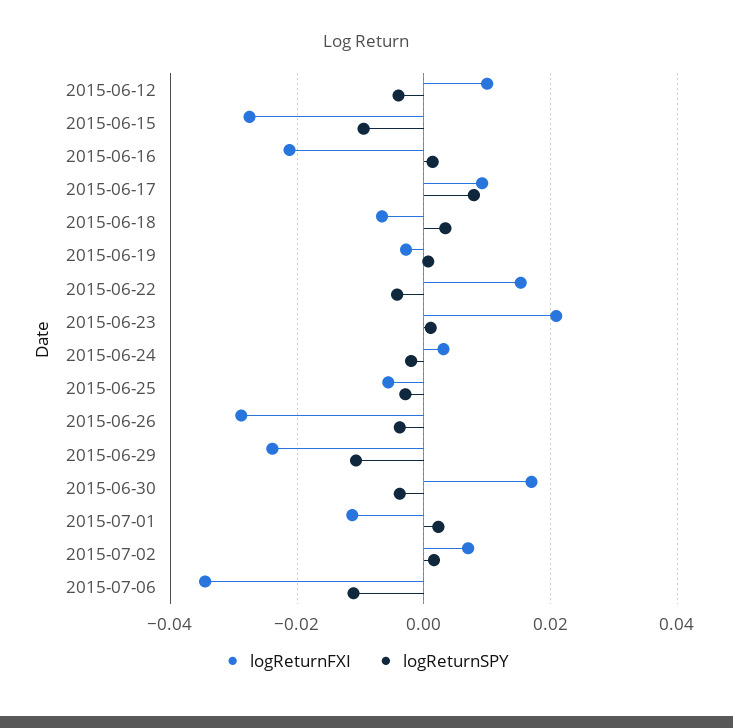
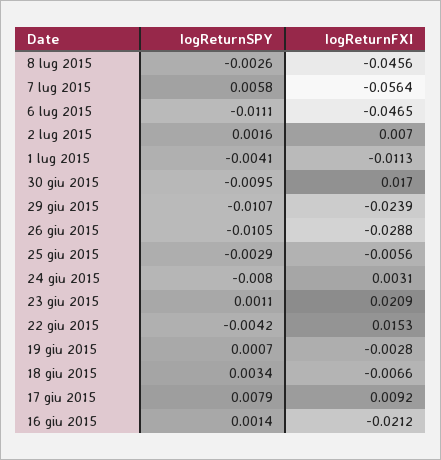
logReturnFXI, 2015-06-12: 0.01 -> none
logReturnSPY, 2015-06-12: -0.004 -> none
logReturnFXI, 2015-06-15: -0.028 -> none
logReturnSPY, 2015-06-15: -0.01 -> none
logReturnSPY, 2015-06-24: -0.002 -> -0.008
logReturnSPY, 2015-06-26: -0.004 -> -0.0105
logReturnSPY, 2015-06-30: -0.004 -> -0.0095
logReturnSPY, 2015-07-01: 0.002 -> -0.0041
logReturnFXI, 2015-07-06: -0.034 -> -0.0465
logReturnSPY, 8 lug 2015: none -> -0.0026
logReturnFXI, 8 lug 2015: none -> -0.0456
logReturnSPY, 7 lug 2015: none -> 0.0058
logReturnFXI, 7 lug 2015: none -> -0.0564

